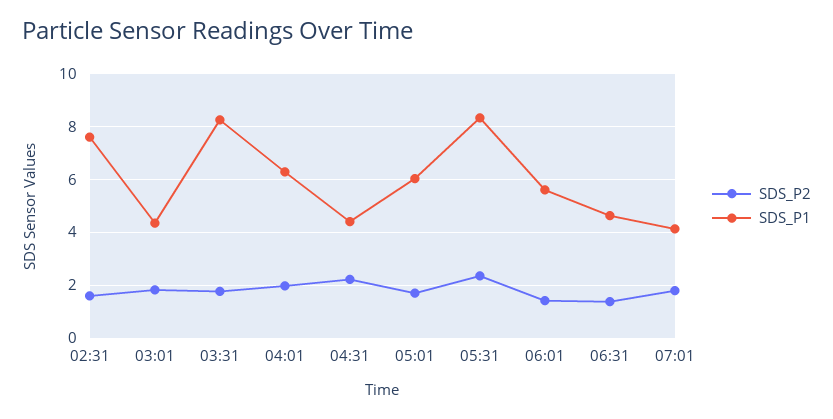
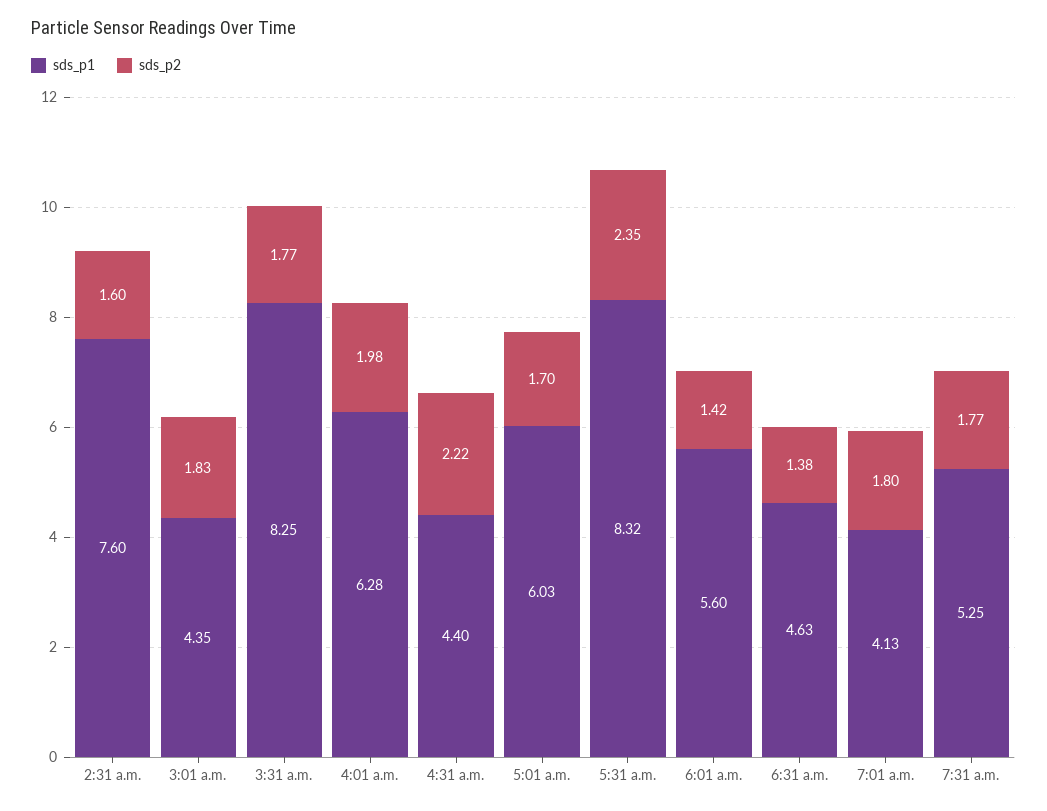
SDS_P1, 7:31 a.m.: none -> 5.25
SDS_P2, 7:31 a.m.: none -> 1.77

